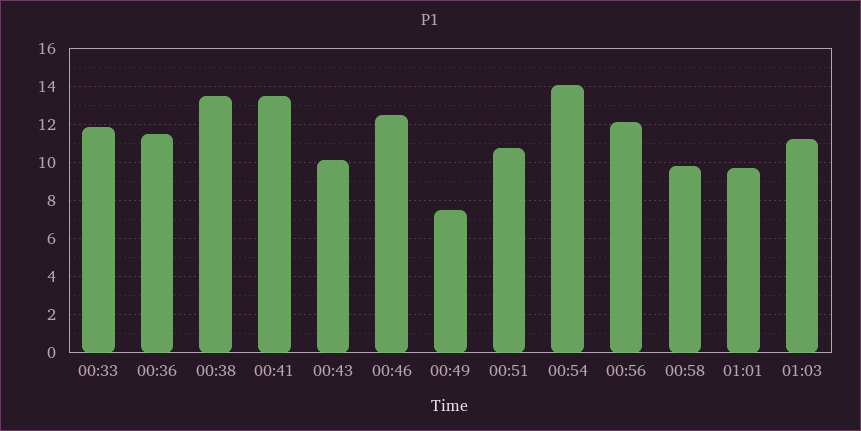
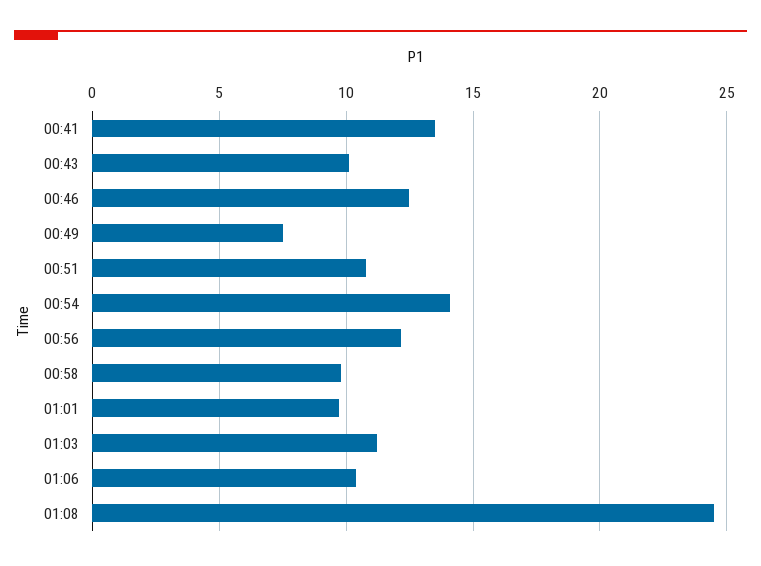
00:33: 12 -> none
00:36: 11.5 -> none
00:38: 13.5 -> none
01:06: none -> 10.5
01:08: none -> 24.5

